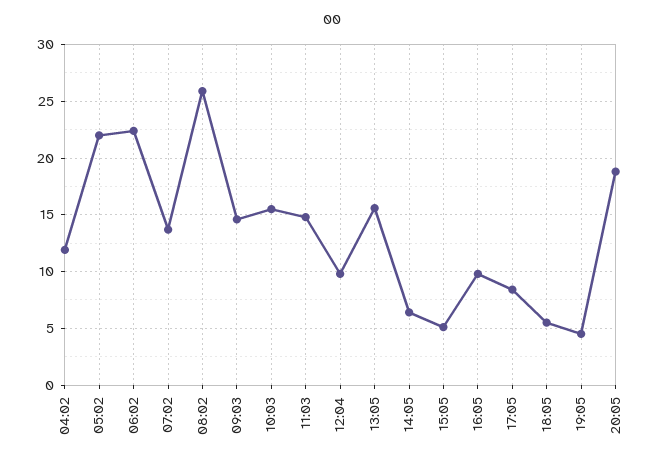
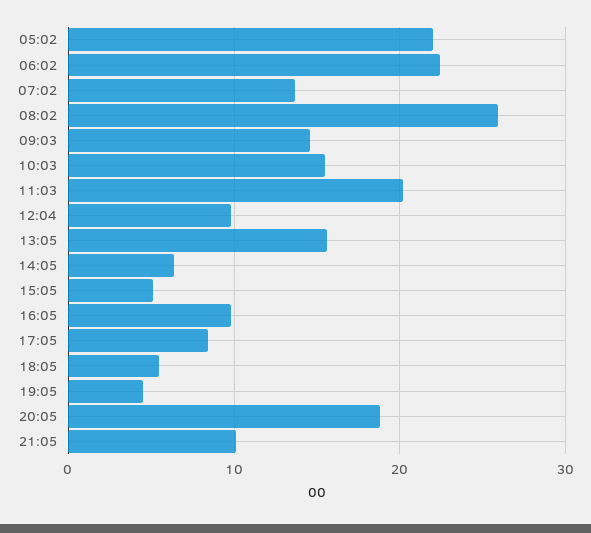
04:02: 12 -> none
11:03: 15 -> 20
21:05: none -> 10

